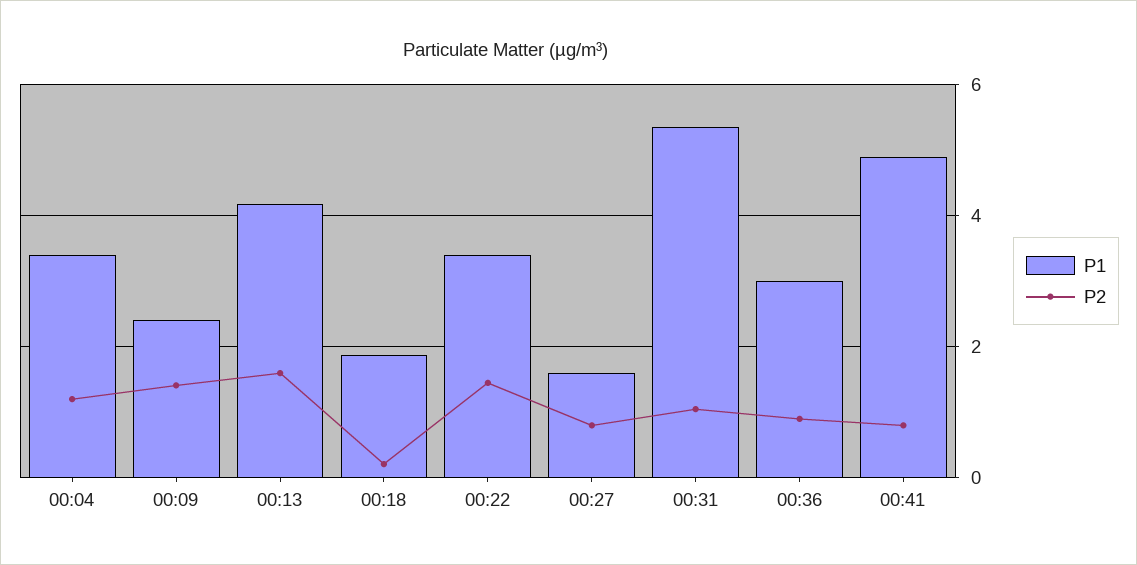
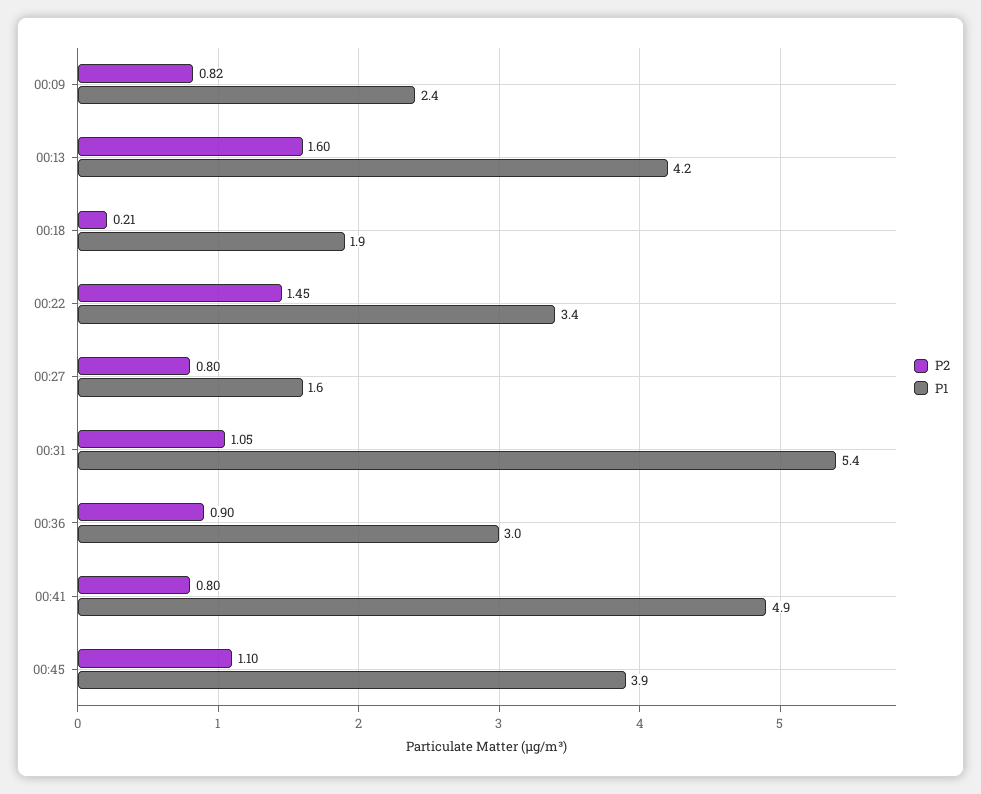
P1, 00:04: 3.4 -> none
P2, 00:04: 1.2 -> none
P2, 00:09: 1.4 -> 0.82
P2, 00:45: none -> 1.1
P1, 00:45: none -> 3.9

